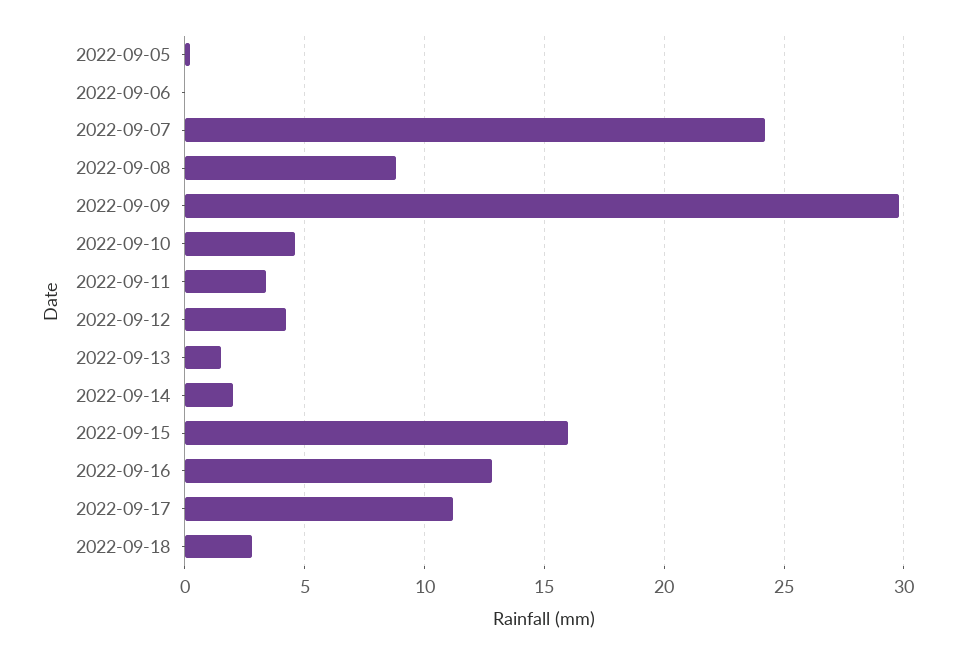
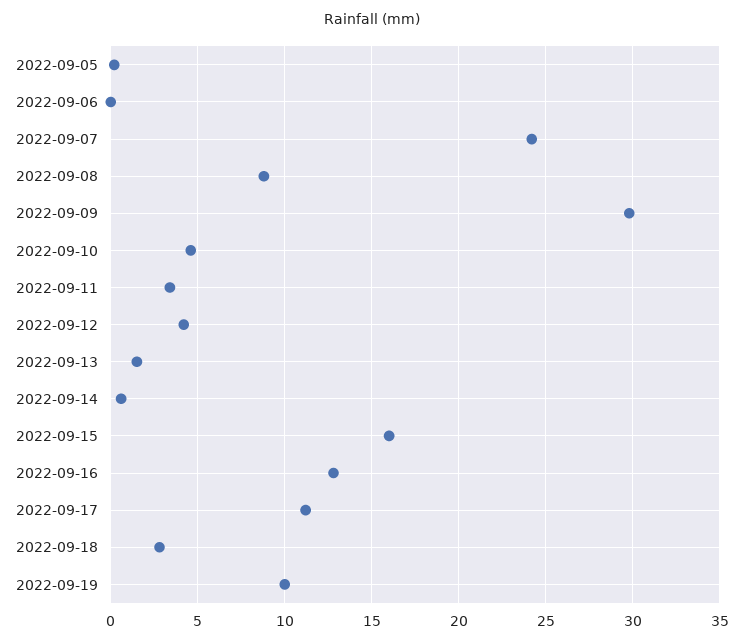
2022-09-14: 2 -> 0.5
2022-09-19: none -> 10

